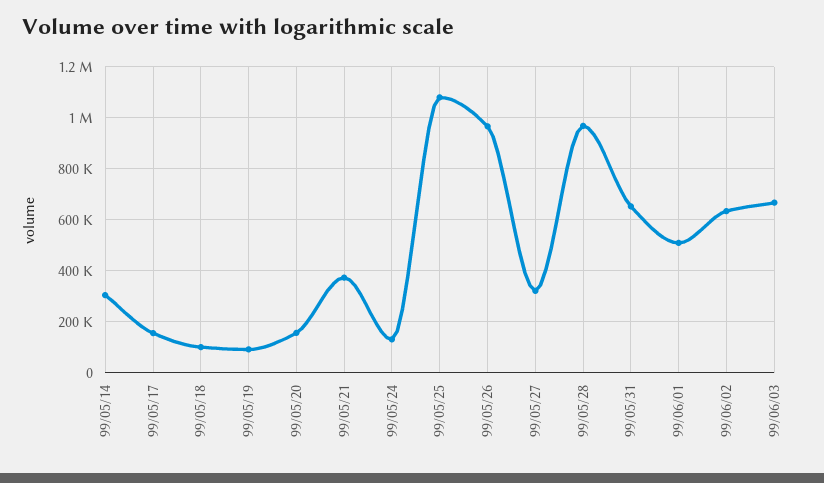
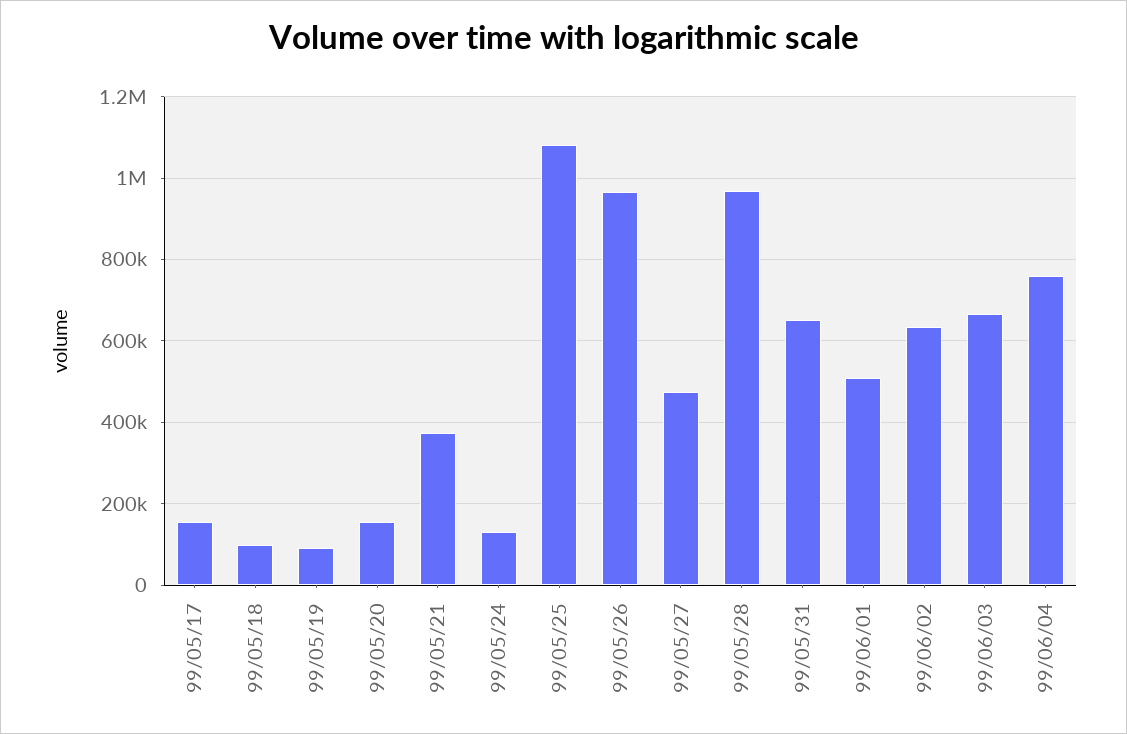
99/05/14: 300000 -> none
99/05/27: 325000 -> 480000
99/06/04: none -> 760000

